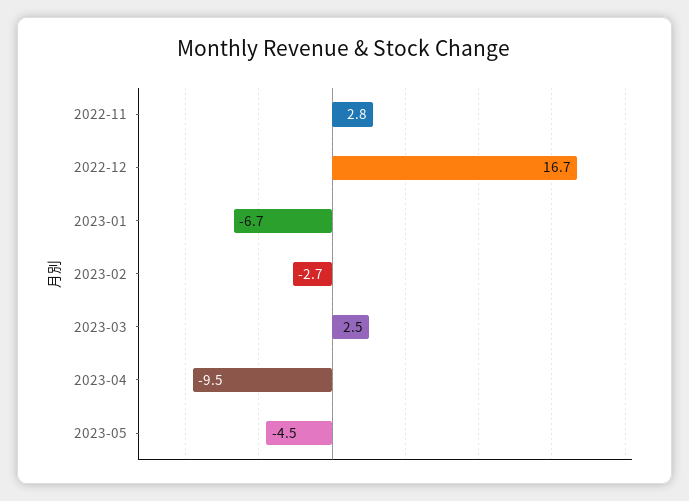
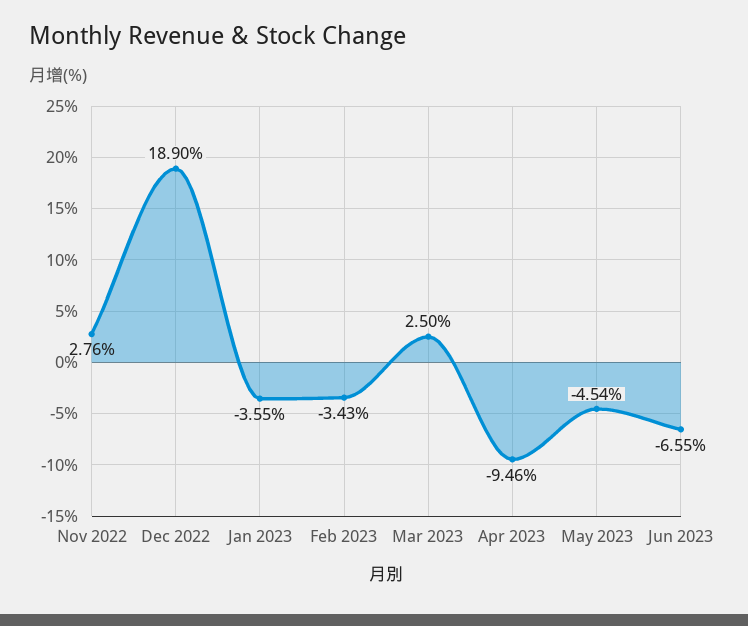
2022-12: 16.7 -> 18.9
2023-01: -6.7 -> -3.55
2023-02: -2.7 -> -3.43
Jun 2023: none -> -6.55

